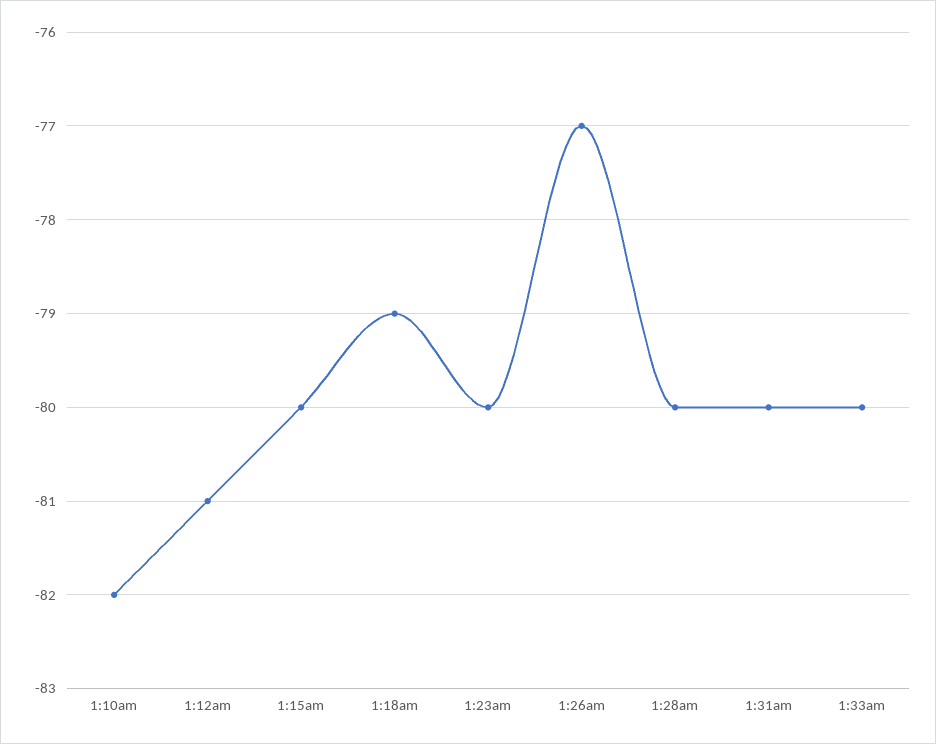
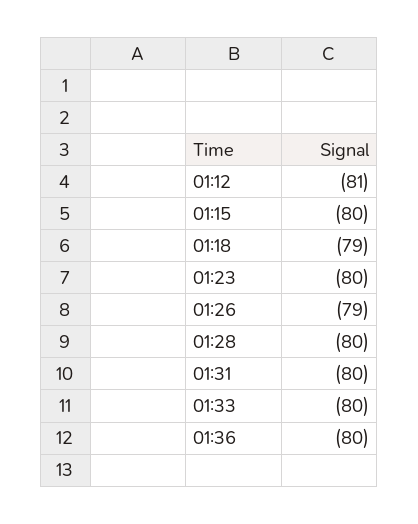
1:10am: -82 -> none
1:26am: -77 -> -79
01:36: none -> -80

